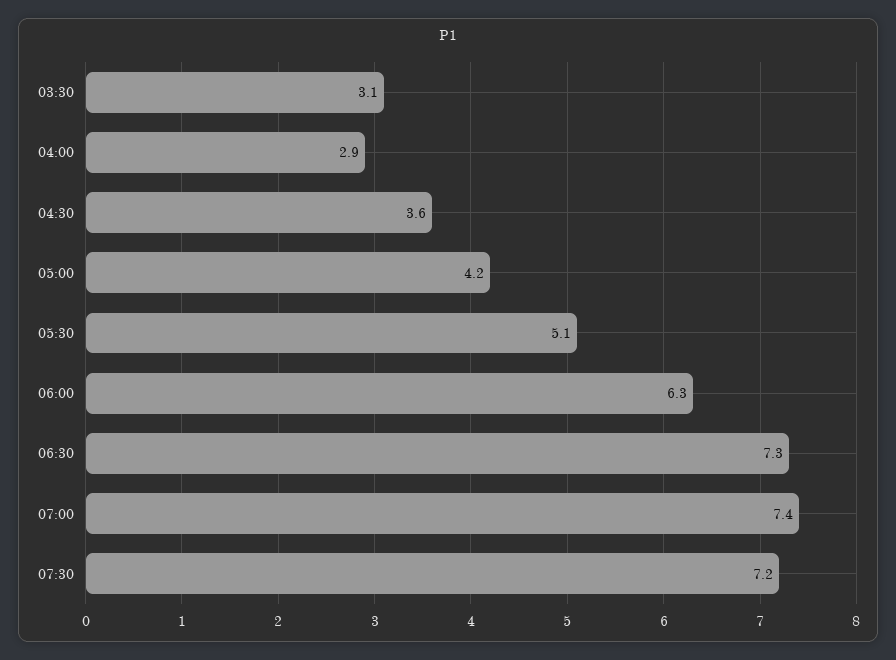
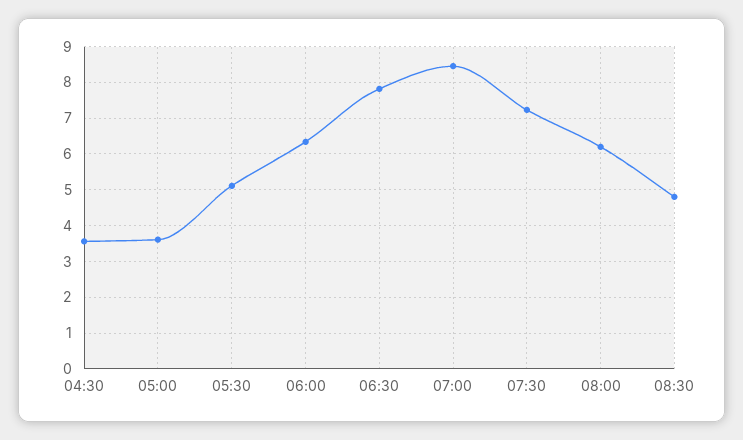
03:30: 3.1 -> none
04:00: 2.9 -> none
05:00: 4.2 -> 3.6
06:30: 7.3 -> 7.8
07:00: 7.4 -> 8.4
08:00: none -> 6.2
08:30: none -> 4.8

